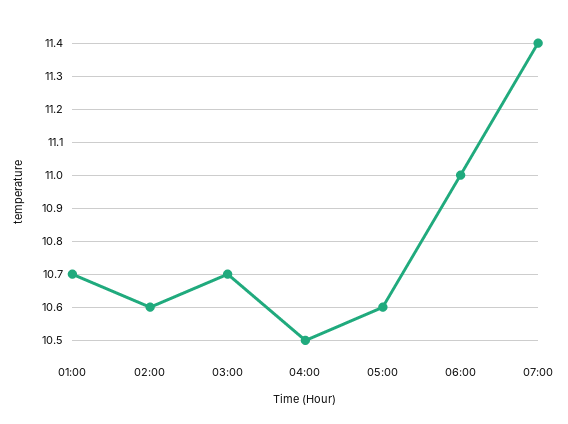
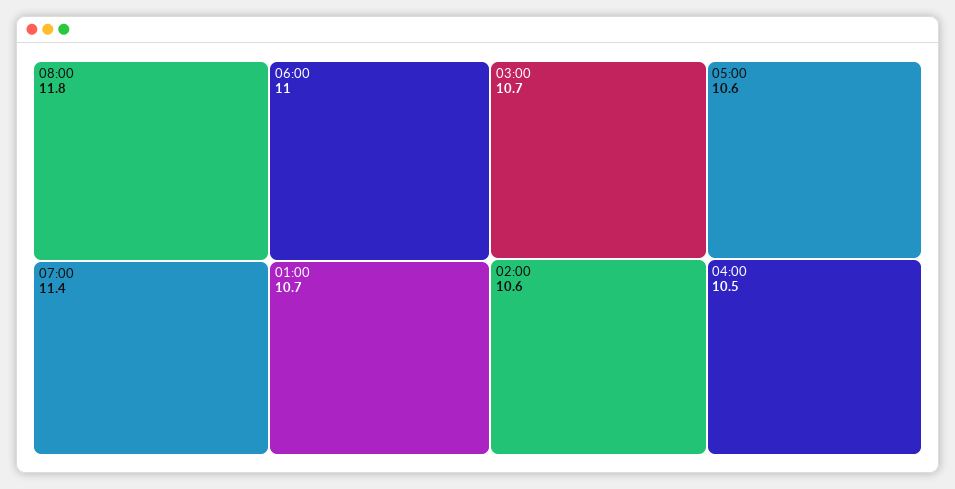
08:00: none -> 11.8

